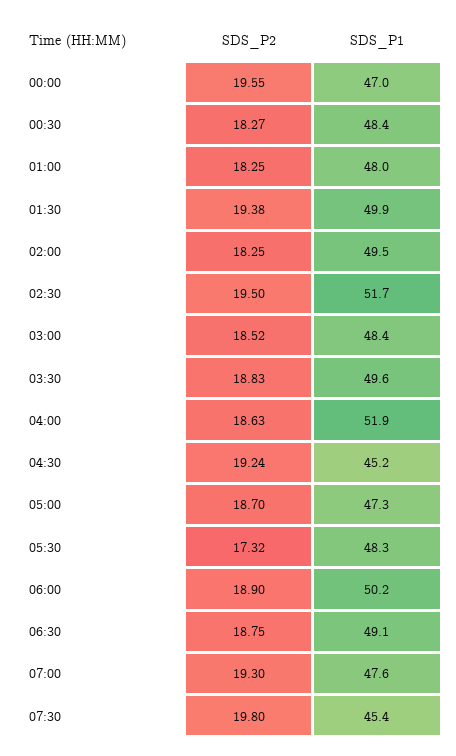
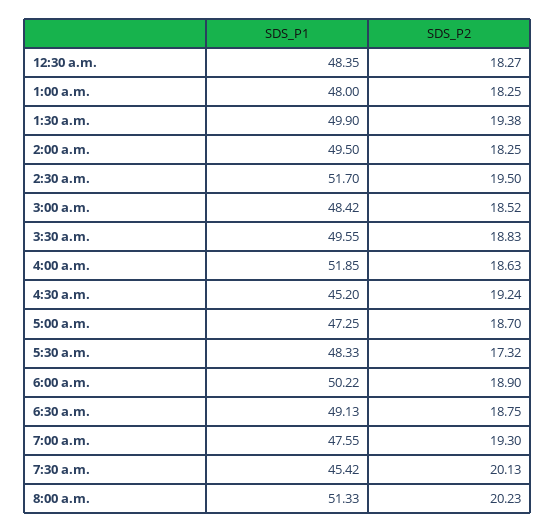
SDS_P2, 00:00: 19.55 -> none
SDS_P1, 00:00: 47 -> none
SDS_P2, 07:30: 19.8 -> 20.13
SDS_P1, 8:00 a.m.: none -> 51.33
SDS_P2, 8:00 a.m.: none -> 20.23

